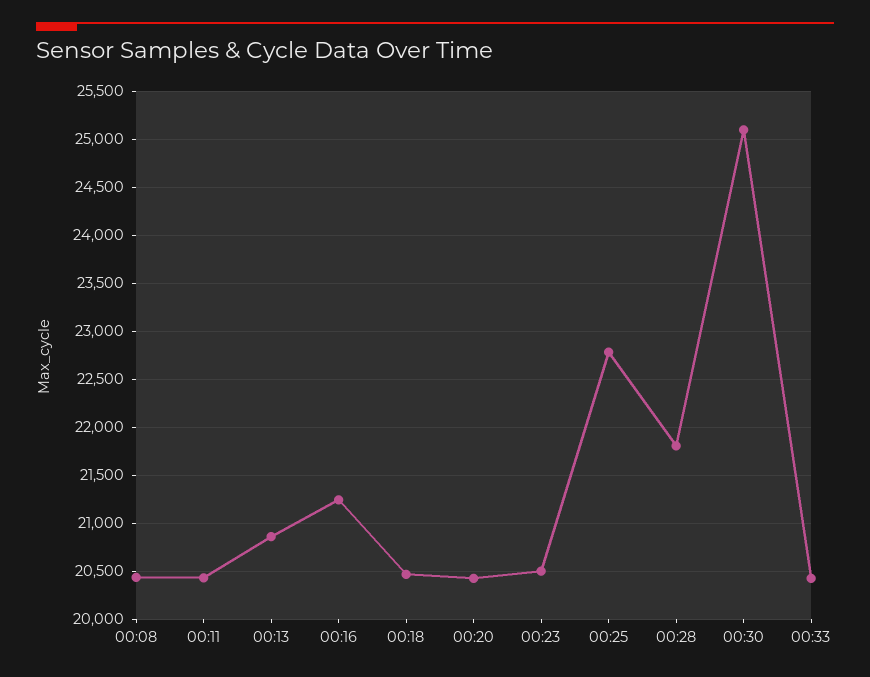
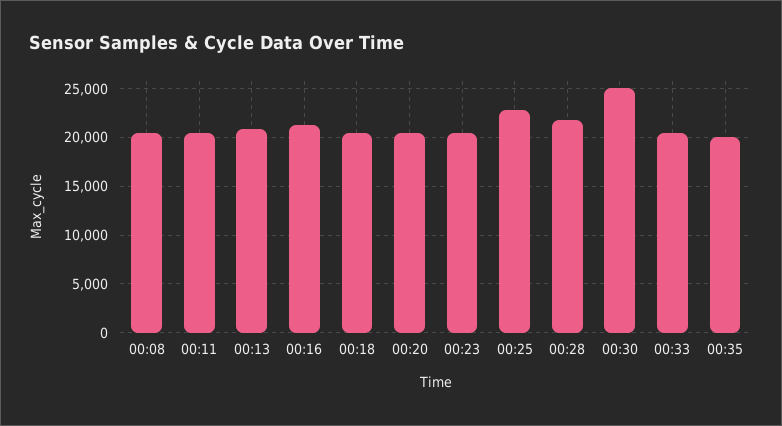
00:35: none -> 20000

